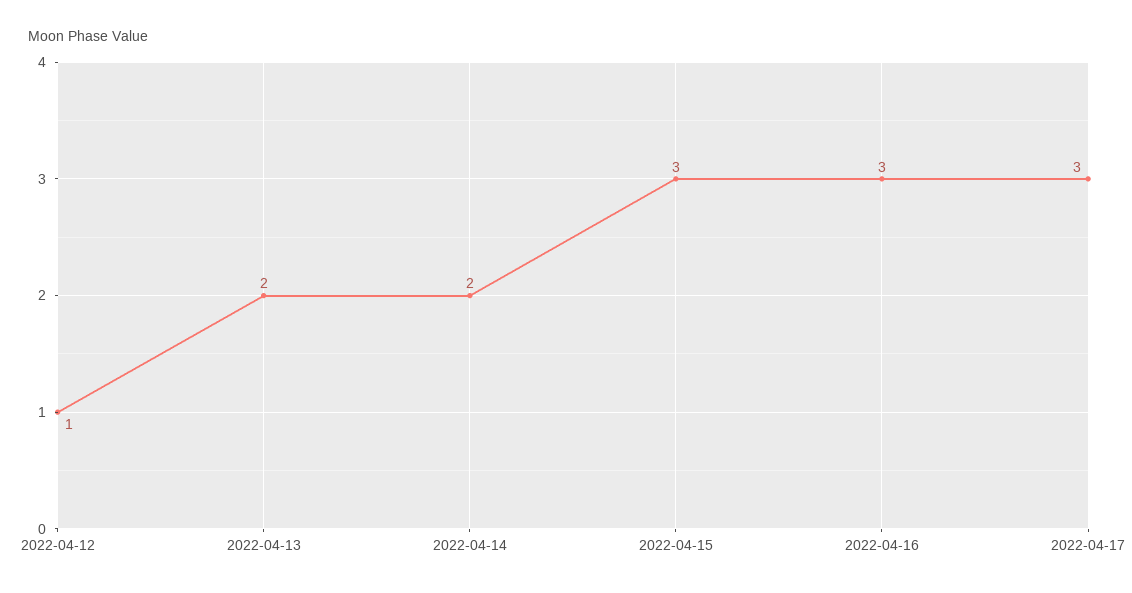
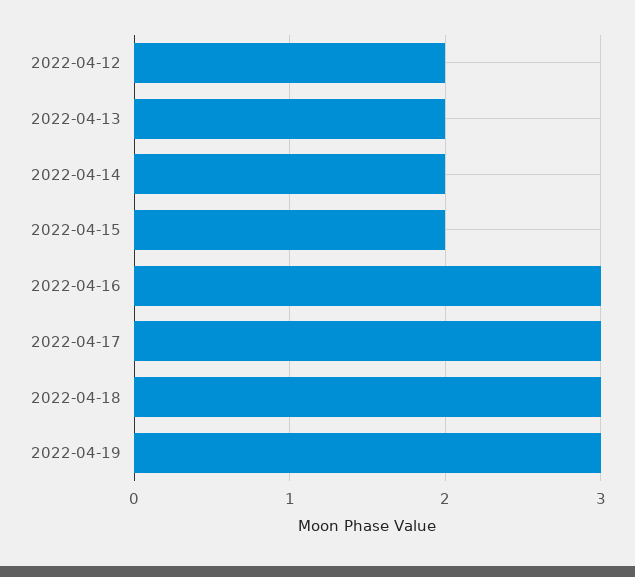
2022-04-12: 1 -> 2
2022-04-15: 3 -> 2
2022-04-18: none -> 3
2022-04-19: none -> 3

